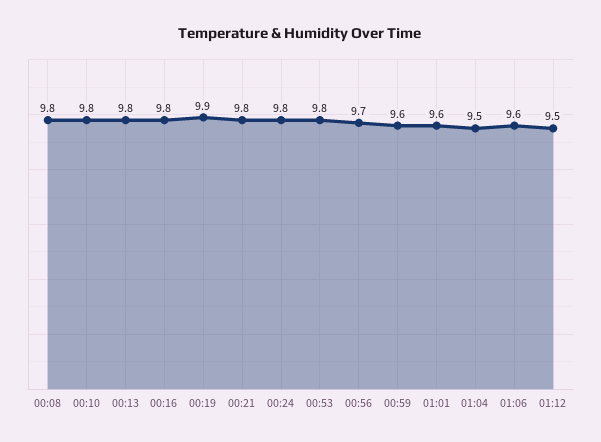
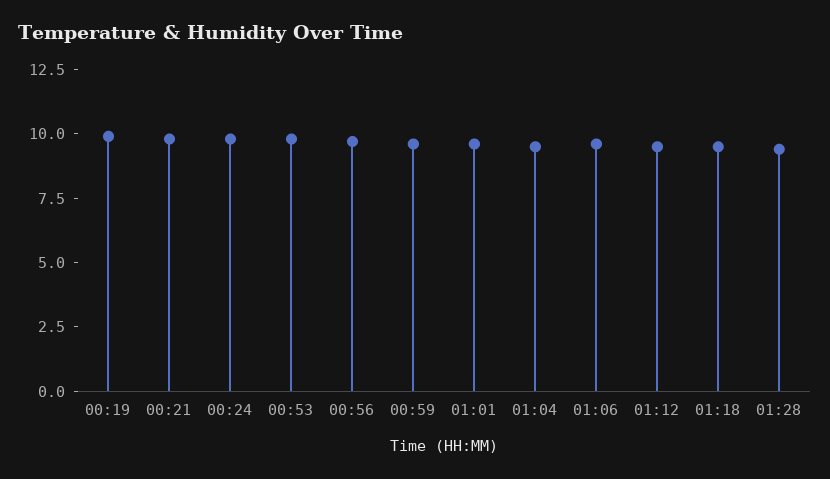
00:08: 9.8 -> none
00:10: 9.8 -> none
00:13: 9.8 -> none
00:16: 9.8 -> none
01:18: none -> 9.5
01:28: none -> 9.5

